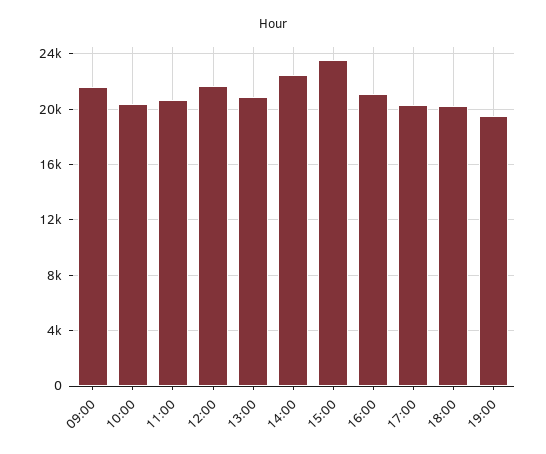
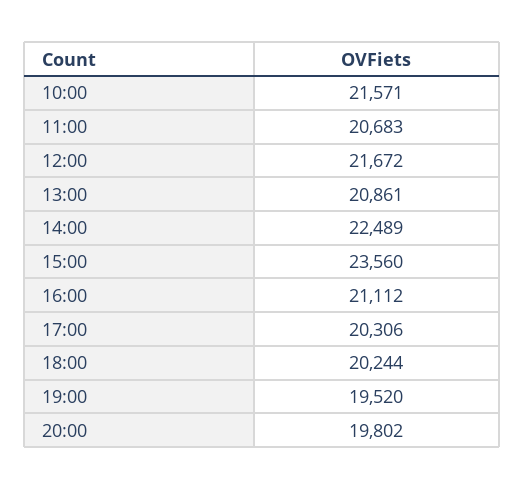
09:00: 21500 -> none
10:00: 20500 -> 21571
20:00: none -> 19802

